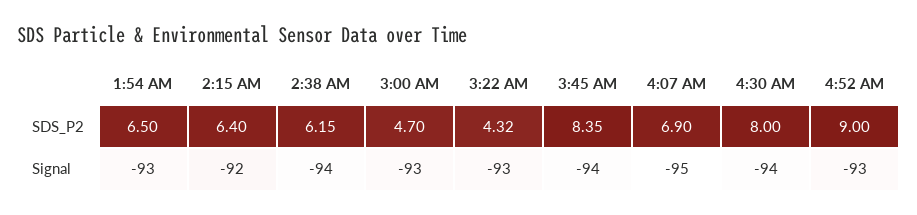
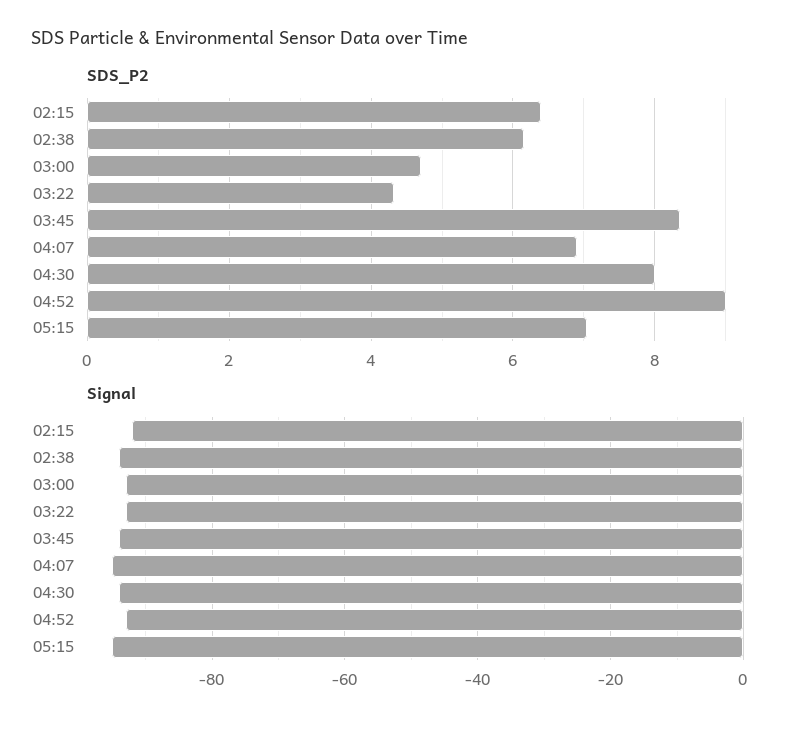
SDS_P2, 1:54 AM: 6.5 -> none
Signal, 1:54 AM: -93 -> none
SDS_P2, 05:15: none -> 7
Signal, 05:15: none -> -95

